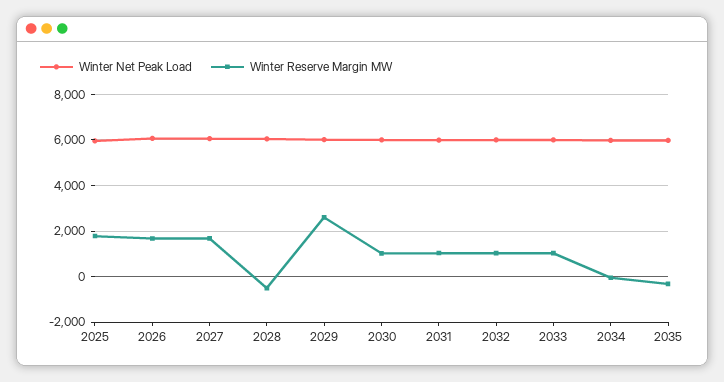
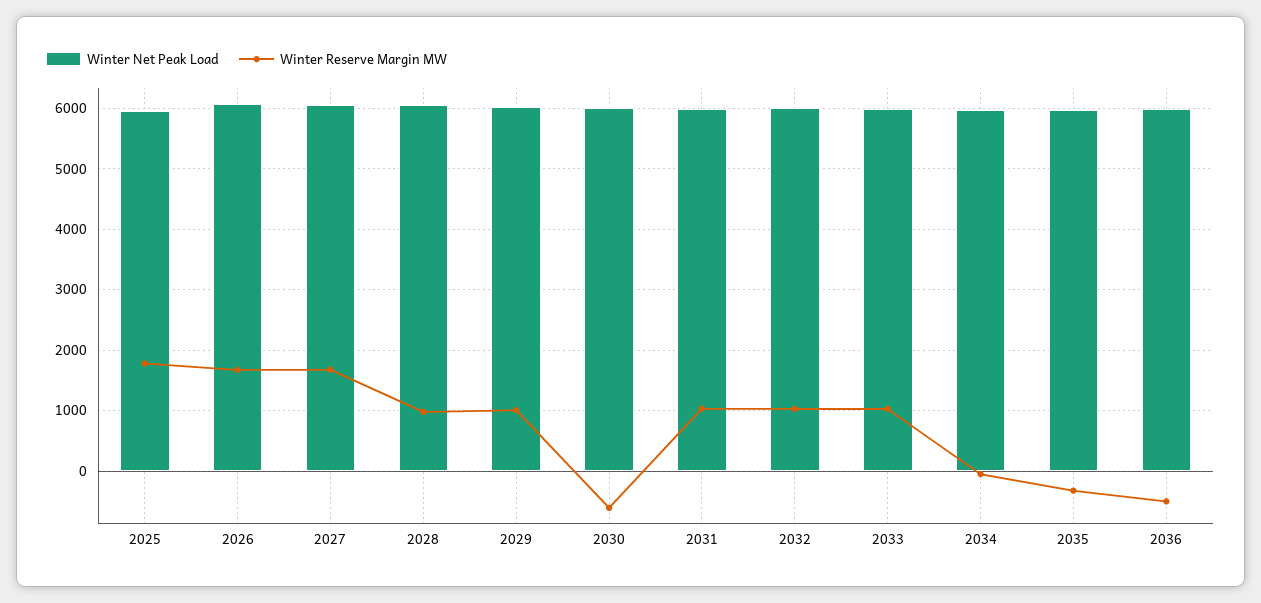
Winter Reserve Margin MW, 2028: -500 -> 1000
Winter Reserve Margin MW, 2029: 2500 -> 1000
Winter Reserve Margin MW, 2030: 1000 -> -600
Winter Net Peak Load, 2036: none -> 6000
Winter Reserve Margin MW, 2036: none -> -500

